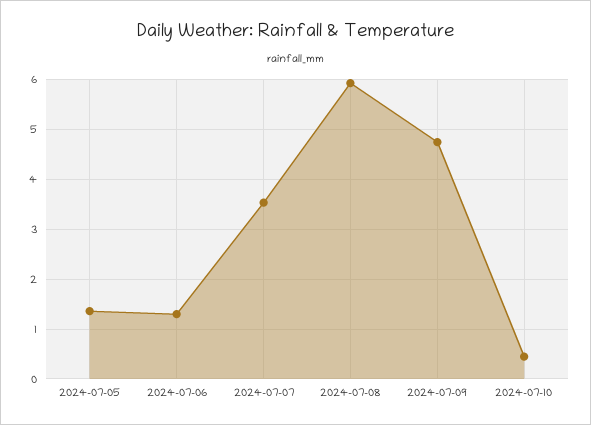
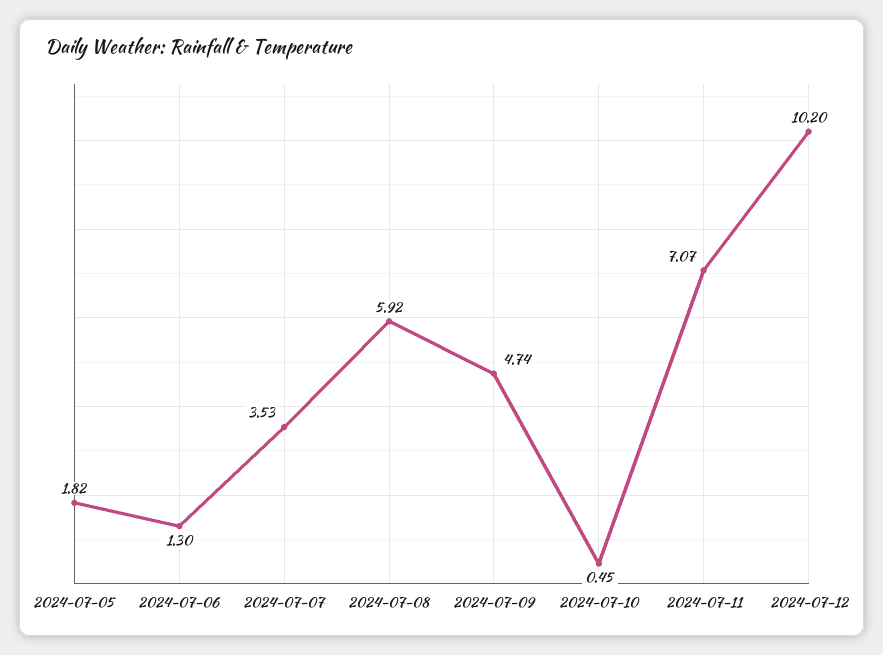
2024-07-05: 1.4 -> 1.82
2024-07-11: none -> 7.07
2024-07-12: none -> 10.2

